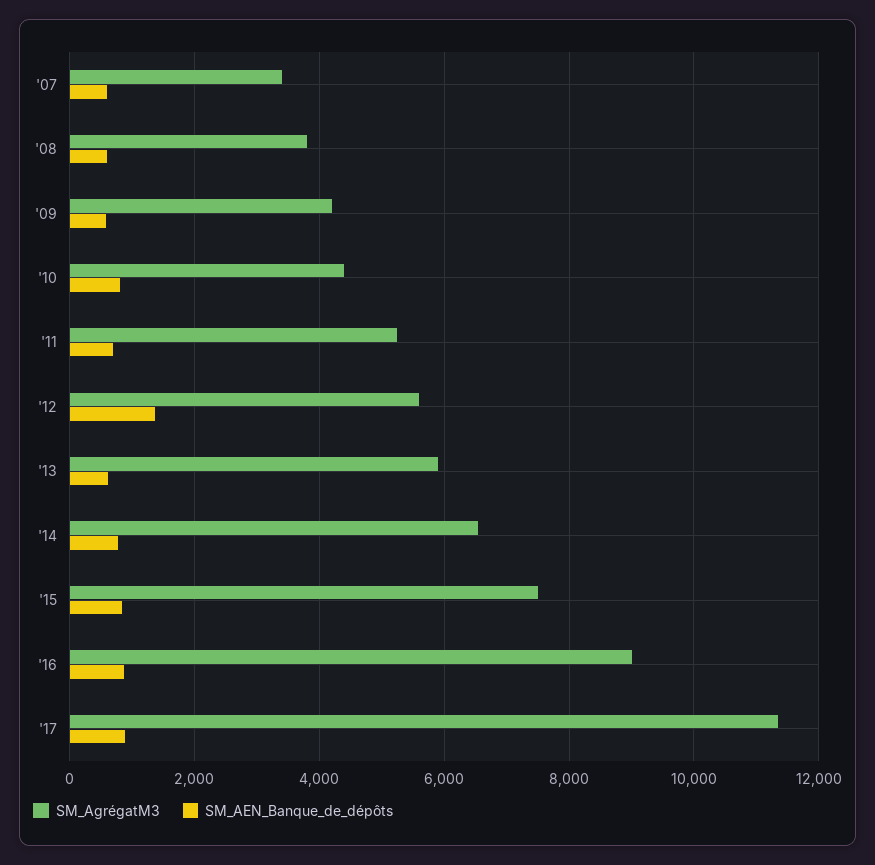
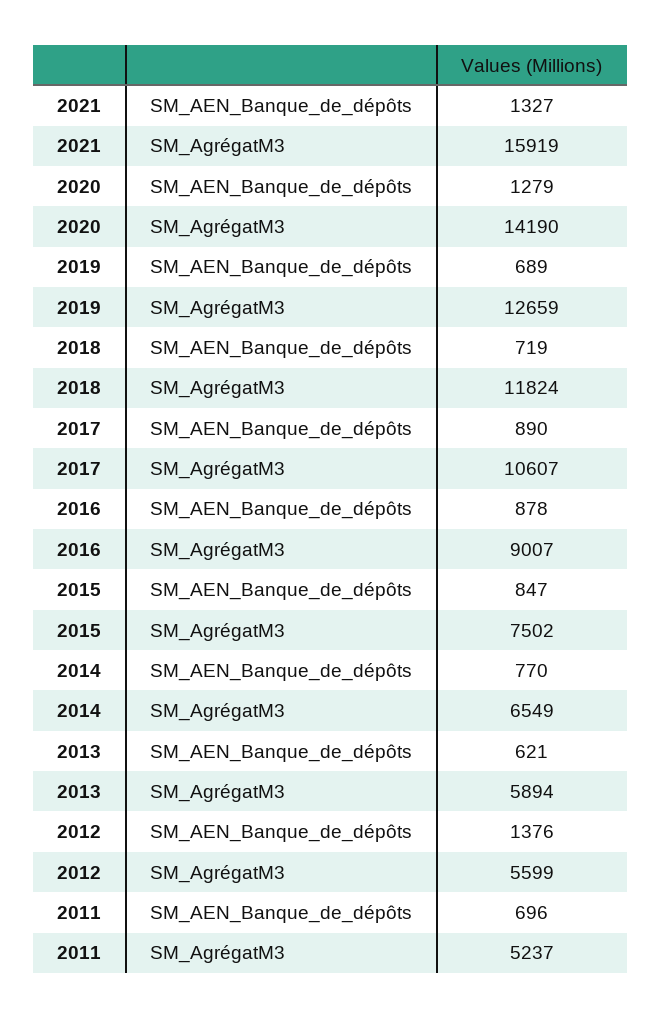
SM_AgrégatM3, '07: 3400 -> none
SM_AEN_Banque_de_dépôts, '07: 600 -> none
SM_AgrégatM3, '08: 3800 -> none
SM_AEN_Banque_de_dépôts, '08: 600 -> none
SM_AgrégatM3, '09: 4200 -> none
SM_AEN_Banque_de_dépôts, '09: 600 -> none
SM_AgrégatM3, '10: 4400 -> none
SM_AEN_Banque_de_dépôts, '10: 800 -> none
SM_AgrégatM3, '17: 11400 -> 10607
SM_AEN_Banque_de_dépôts, 2021: none -> 1327
SM_AgrégatM3, 2021: none -> 15919
SM_AEN_Banque_de_dépôts, 2020: none -> 1279
SM_AgrégatM3, 2020: none -> 14190
SM_AEN_Banque_de_dépôts, 2019: none -> 689
SM_AgrégatM3, 2019: none -> 12659
SM_AEN_Banque_de_dépôts, 2018: none -> 719
SM_AgrégatM3, 2018: none -> 11824

